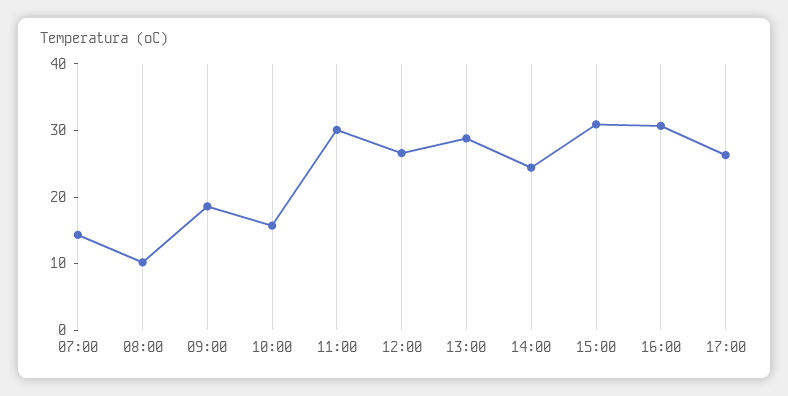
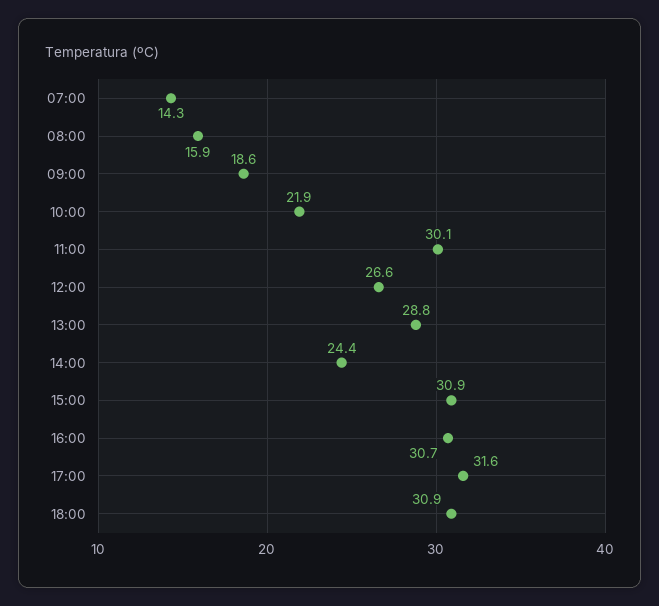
08:00: 10 -> 15.9
10:00: 16 -> 21.9
17:00: 26 -> 31.6
18:00: none -> 30.9

